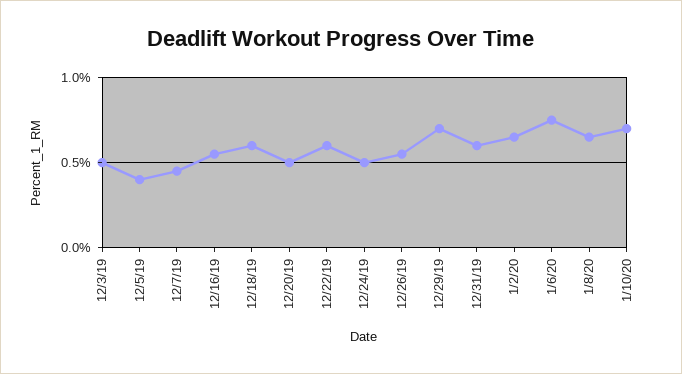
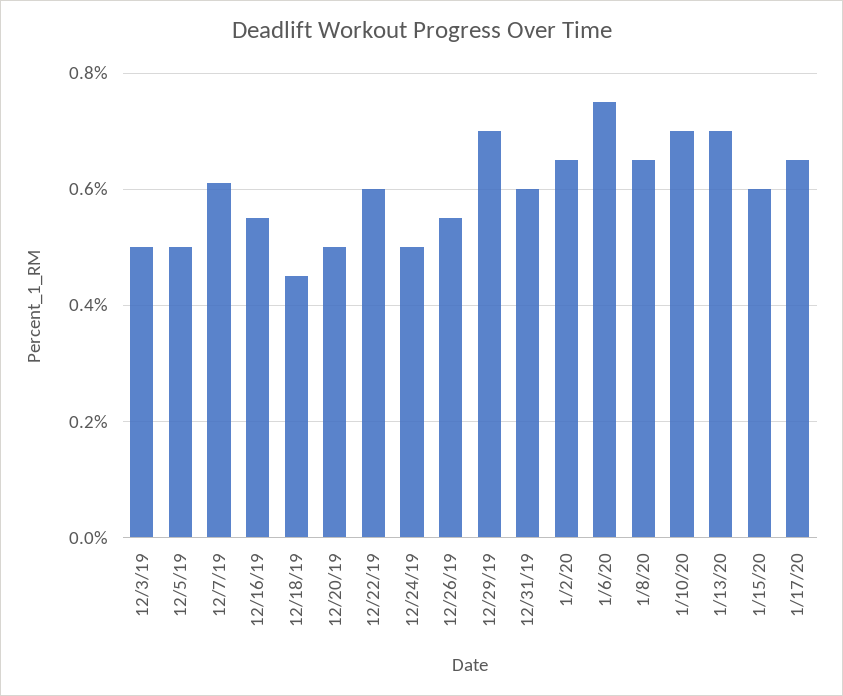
12/5/19: 0.4 -> 0.5
12/7/19: 0.45 -> 0.6
12/18/19: 0.6 -> 0.45
1/13/20: none -> 0.7
1/15/20: none -> 0.6
1/17/20: none -> 0.65

